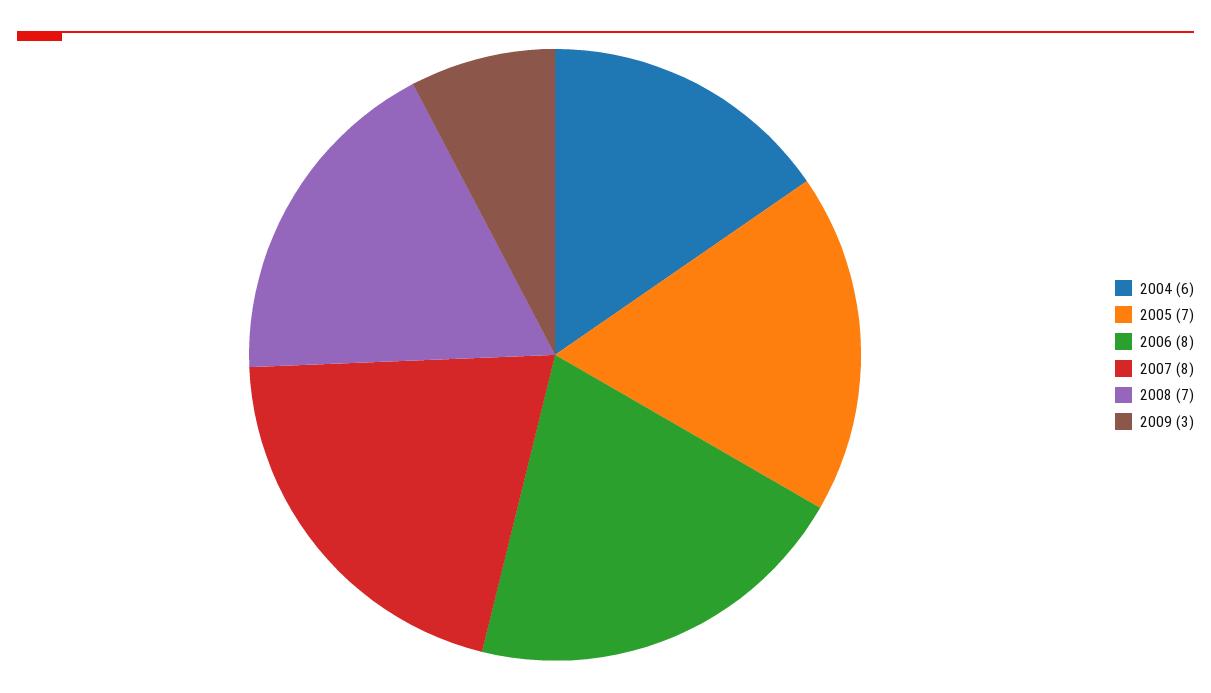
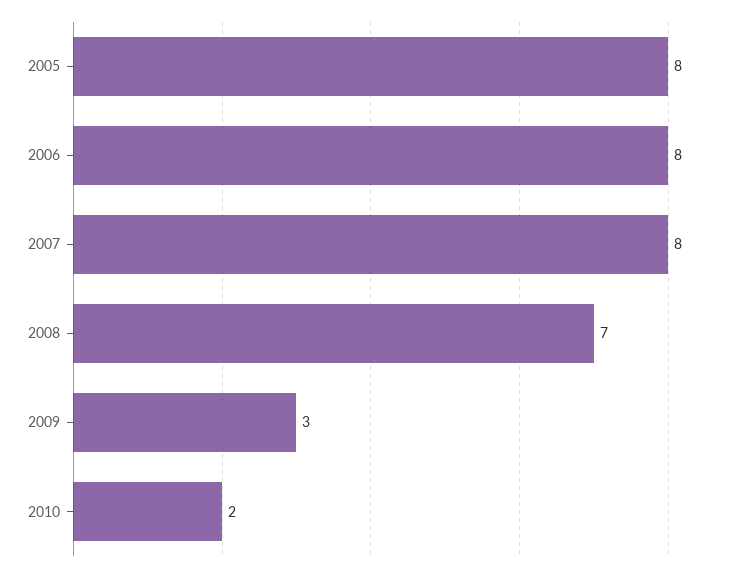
2004: 6 -> none
2005: 7 -> 8
2010: none -> 2

